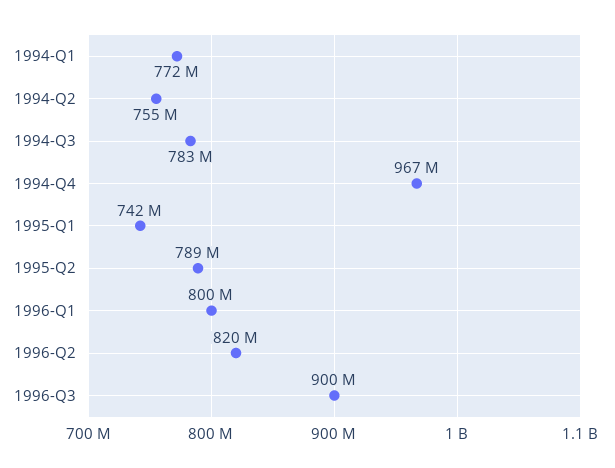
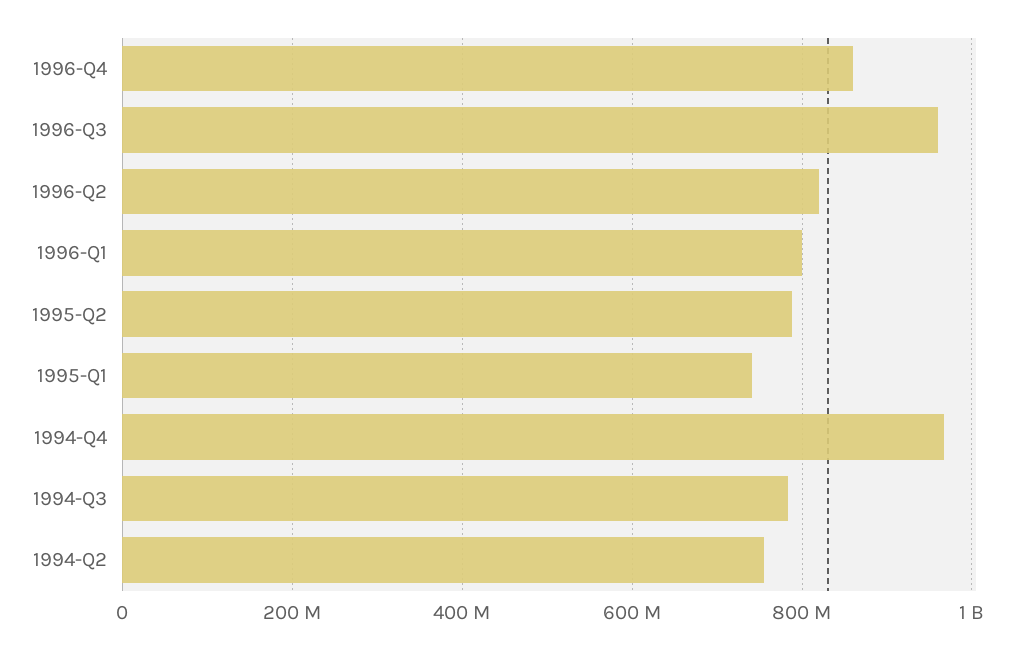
1994-Q1: 772000000 -> none
1996-Q3: 900000000 -> 960000000
1996-Q4: none -> 860000000

